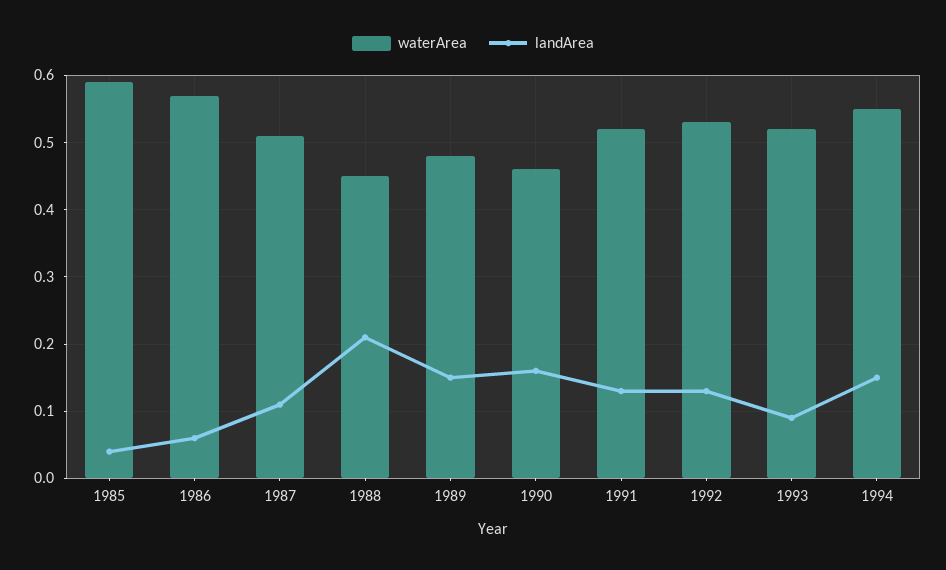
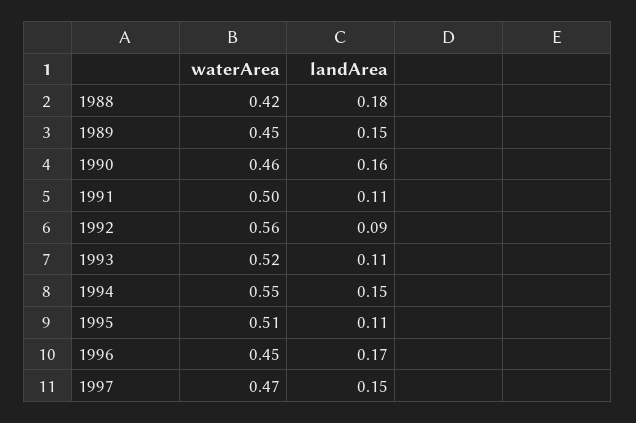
waterArea, 1985: 0.59 -> none
landArea, 1985: 0.04 -> none
waterArea, 1986: 0.57 -> none
landArea, 1986: 0.06 -> none
waterArea, 1987: 0.51 -> none
landArea, 1987: 0.11 -> none
waterArea, 1988: 0.45 -> 0.42
landArea, 1988: 0.21 -> 0.18
waterArea, 1989: 0.48 -> 0.45
waterArea, 1991: 0.52 -> 0.5
landArea, 1991: 0.13 -> 0.11
waterArea, 1992: 0.53 -> 0.56
landArea, 1992: 0.13 -> 0.09
landArea, 1993: 0.09 -> 0.11
waterArea, 1995: none -> 0.51
landArea, 1995: none -> 0.11
waterArea, 1996: none -> 0.45
landArea, 1996: none -> 0.17
waterArea, 1997: none -> 0.47
landArea, 1997: none -> 0.15

